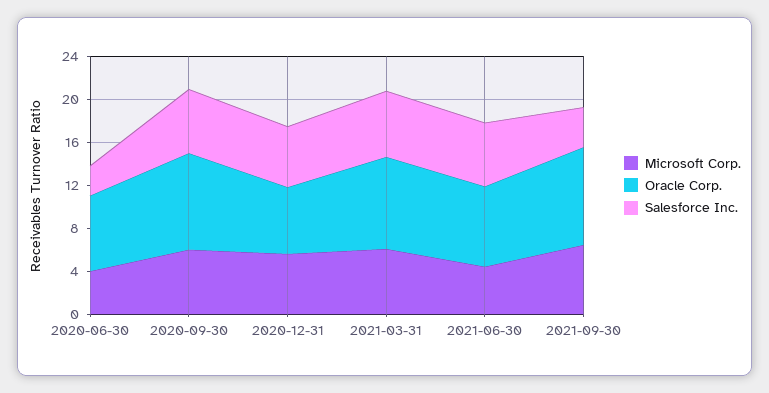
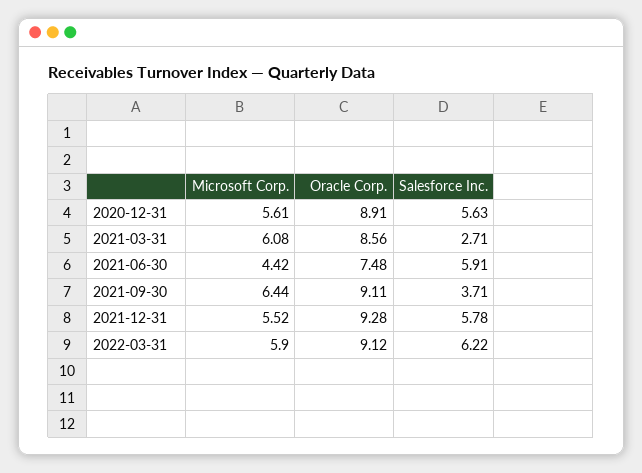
Microsoft Corp., 2020-06-30: 4 -> none
Oracle Corp., 2020-06-30: 7 -> none
Salesforce Inc., 2020-06-30: 3 -> none
Microsoft Corp., 2020-09-30: 6 -> none
Oracle Corp., 2020-09-30: 9 -> none
Salesforce Inc., 2020-09-30: 6 -> none
Oracle Corp., 2020-12-31: 6 -> 8.91
Salesforce Inc., 2021-03-31: 6 -> 2.71
Microsoft Corp., 2021-12-31: none -> 5.52
Oracle Corp., 2021-12-31: none -> 9.28
Salesforce Inc., 2021-12-31: none -> 5.78
Microsoft Corp., 2022-03-31: none -> 5.9
Oracle Corp., 2022-03-31: none -> 9.12
Salesforce Inc., 2022-03-31: none -> 6.22

